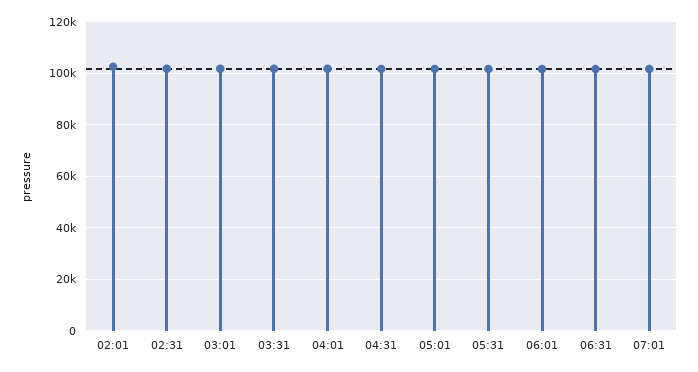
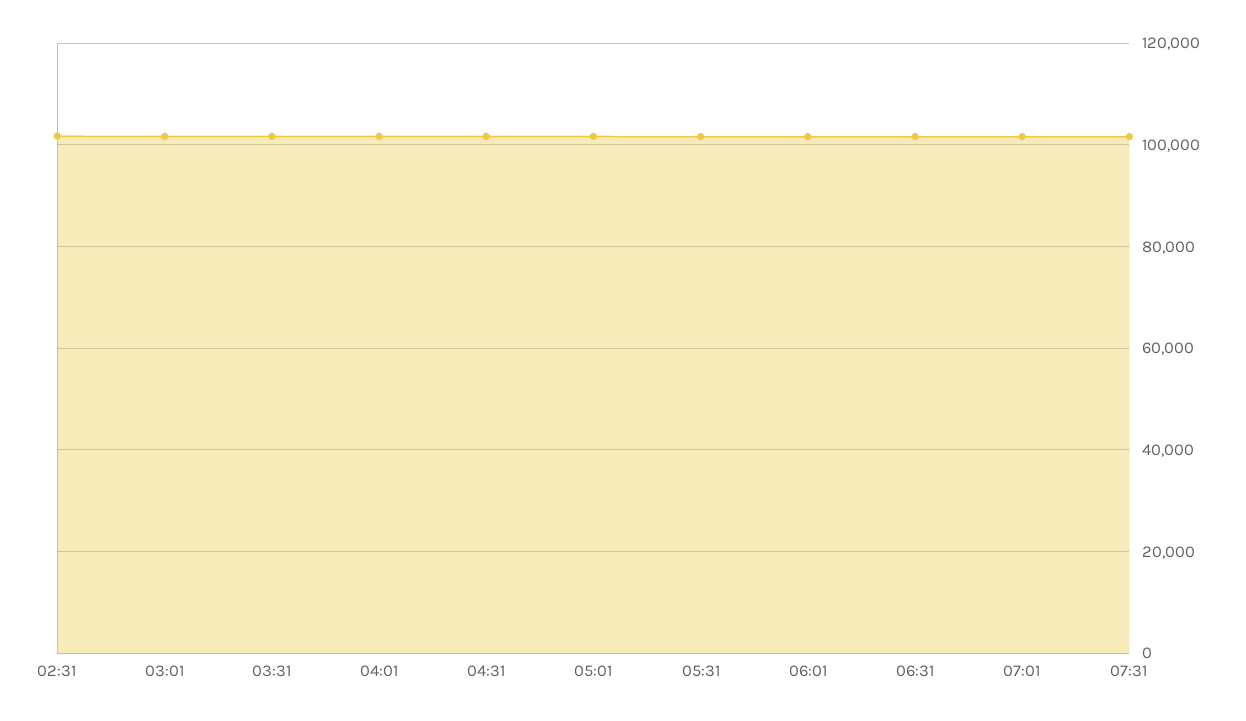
02:01: 102500 -> none
07:31: none -> 102000

